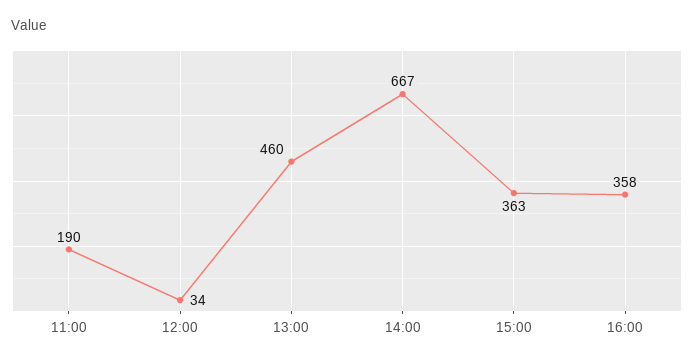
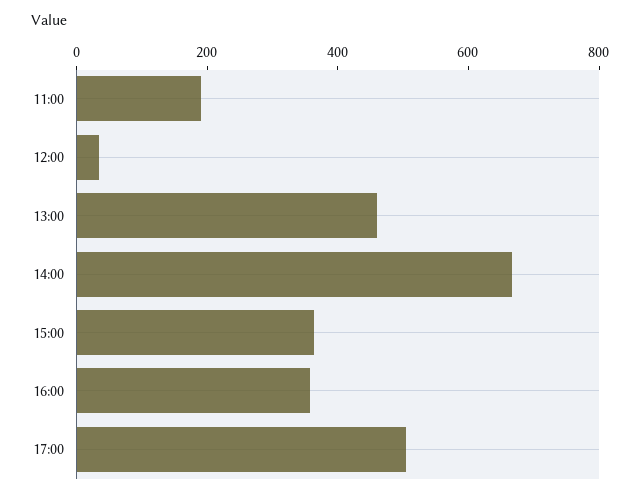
17:00: none -> 500

